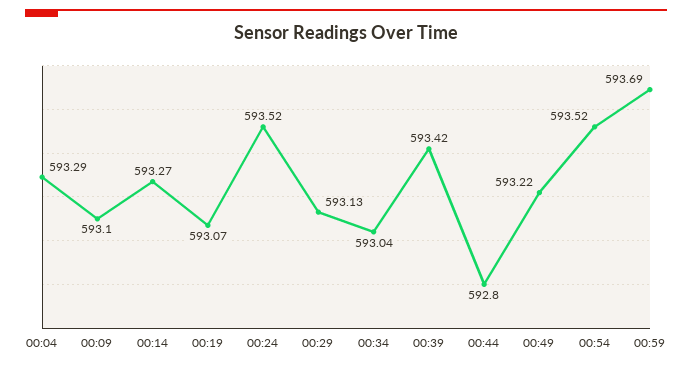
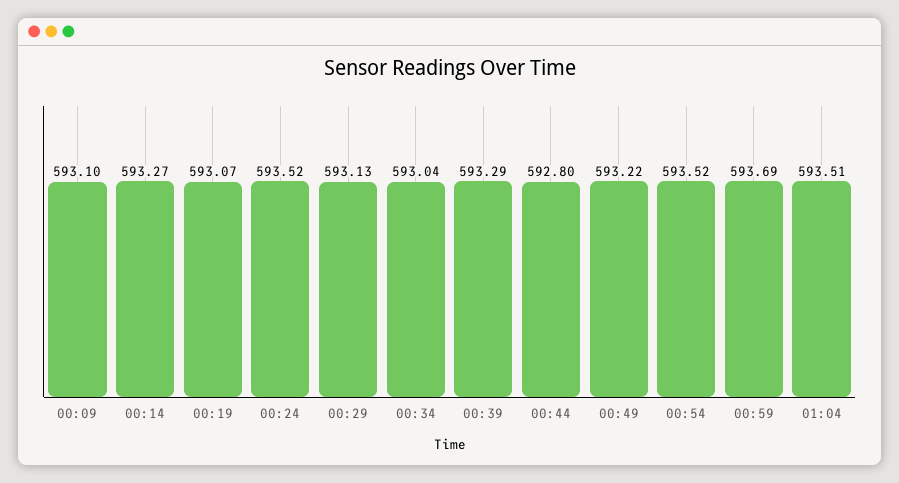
00:04: 593.29 -> none
00:39: 593.42 -> 593.29
01:04: none -> 593.51

